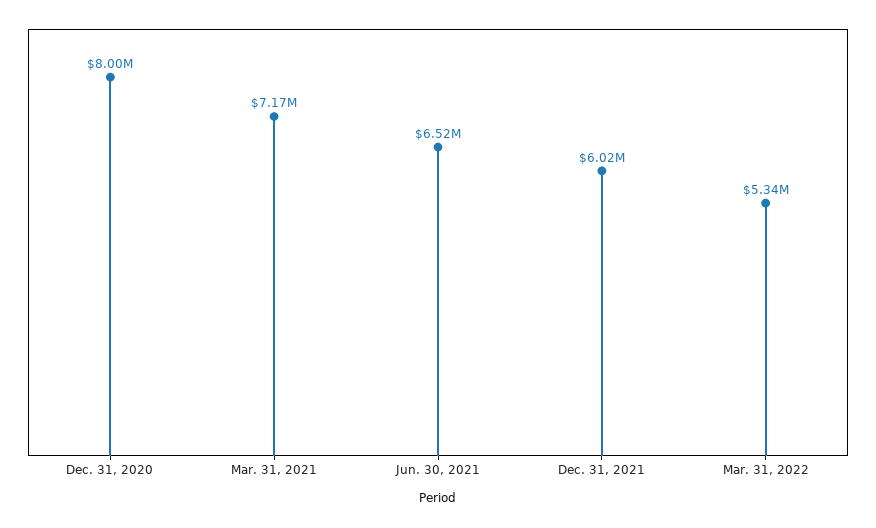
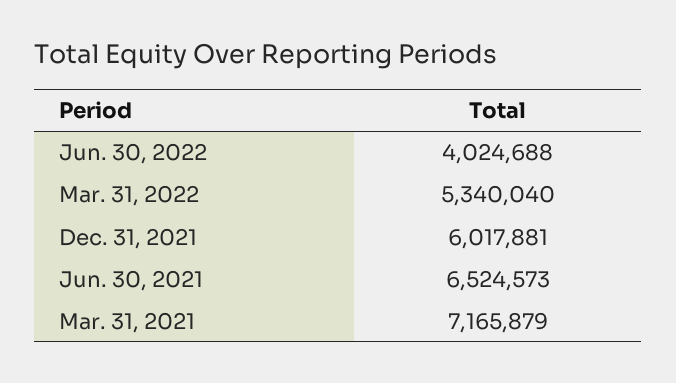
Dec. 31, 2020: 8000000 -> none
Jun. 30, 2022: none -> 4024688

